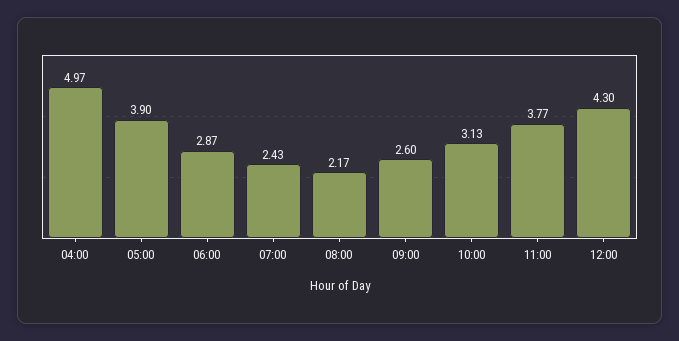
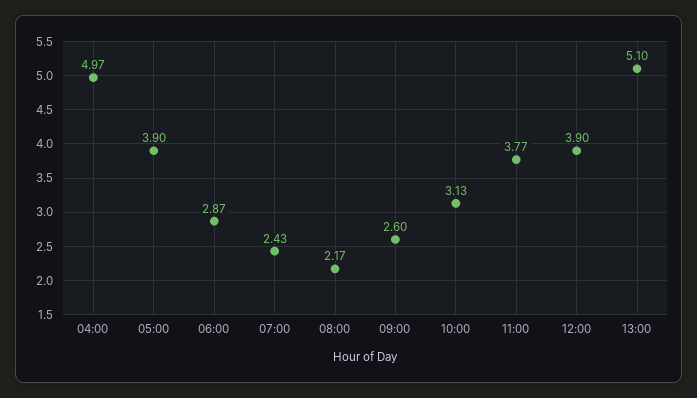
12:00: 4.3 -> 3.9
13:00: none -> 5.1

